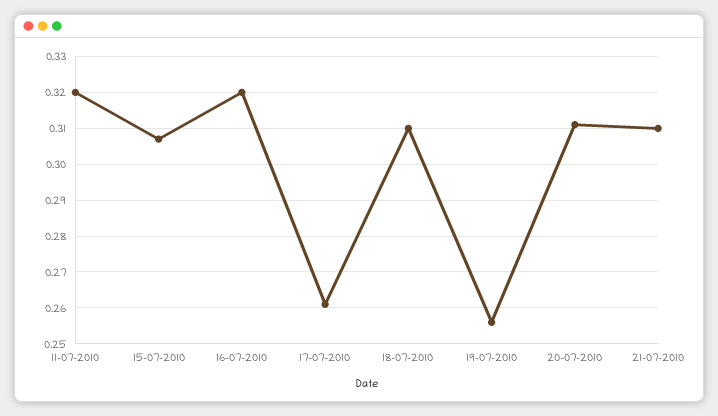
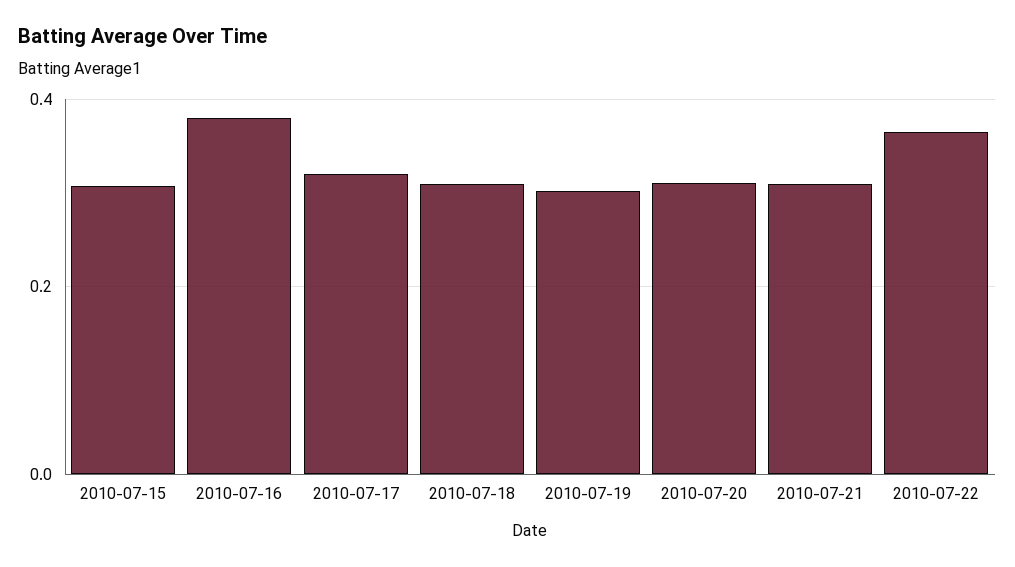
11-07-2010: 0.32 -> none
16-07-2010: 0.32 -> 0.38
17-07-2010: 0.26 -> 0.32
19-07-2010: 0.255 -> 0.3
2010-07-22: none -> 0.36

